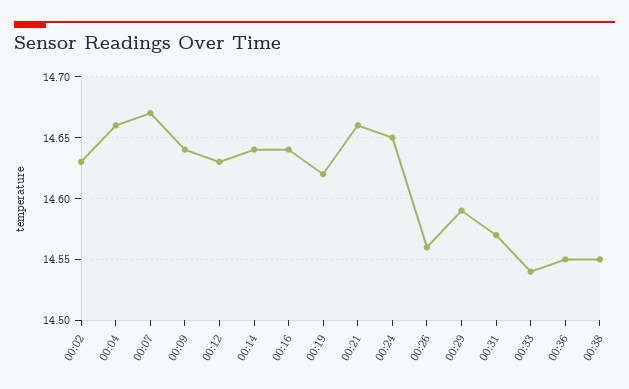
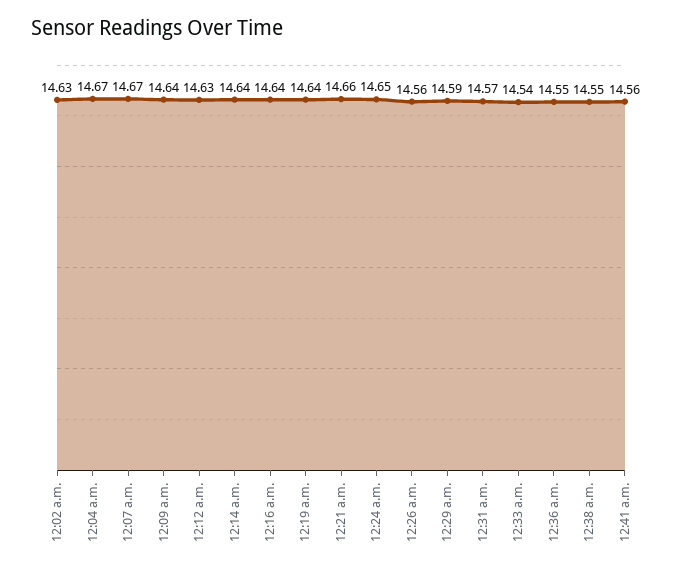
00:04: 14.66 -> 14.67
00:19: 14.62 -> 14.64
12:41 a.m.: none -> 14.56

